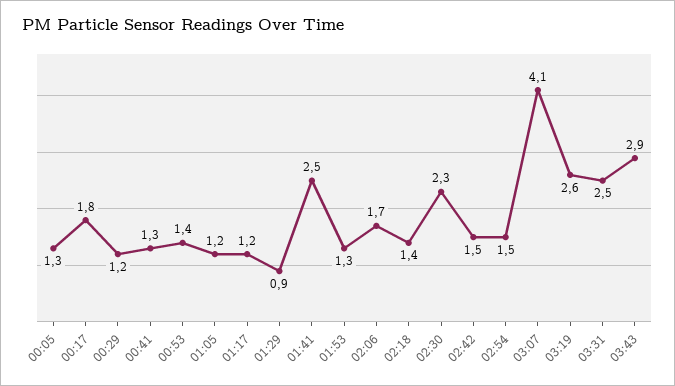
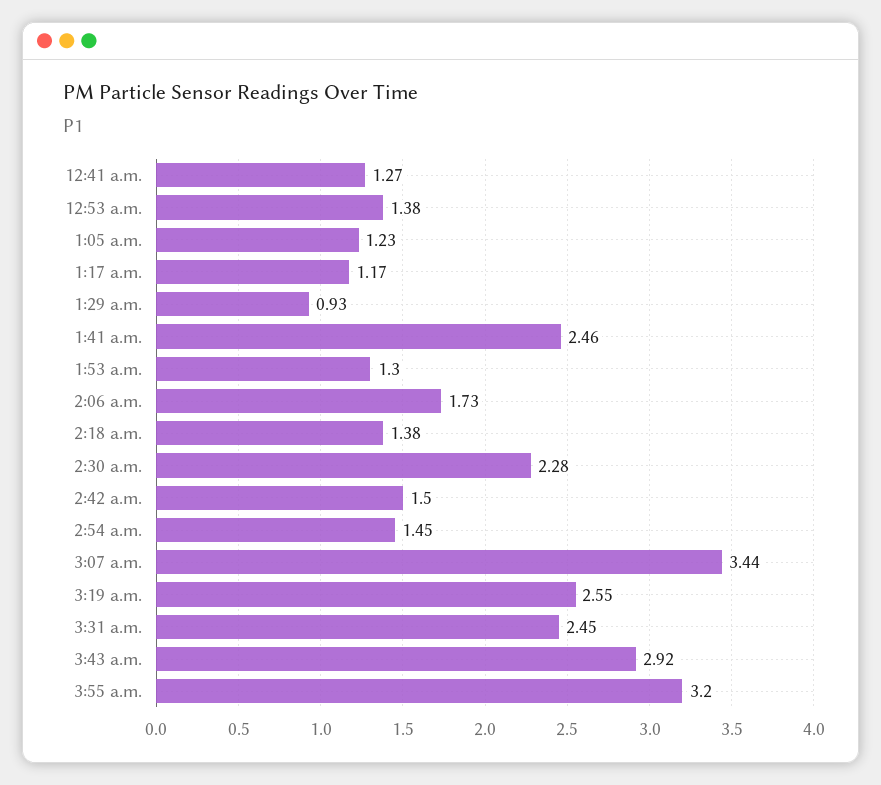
00:05: 1.3 -> none
00:17: 1.8 -> none
00:29: 1.2 -> none
03:07: 4.1 -> 3.44
3:55 a.m.: none -> 3.2

